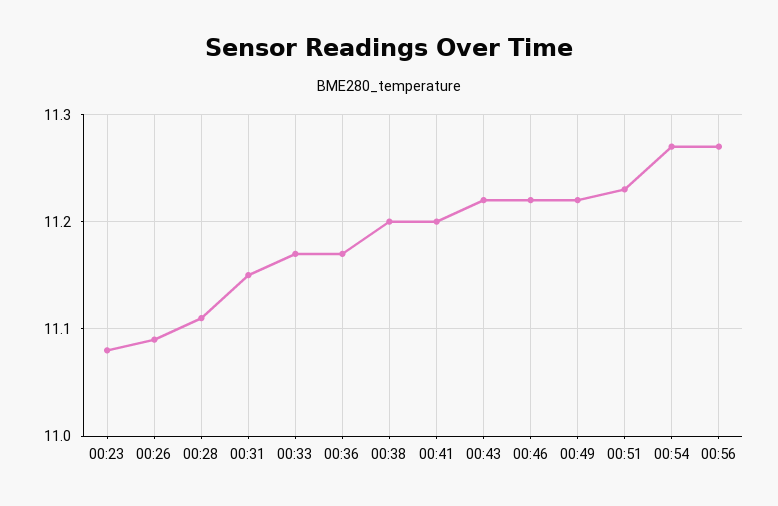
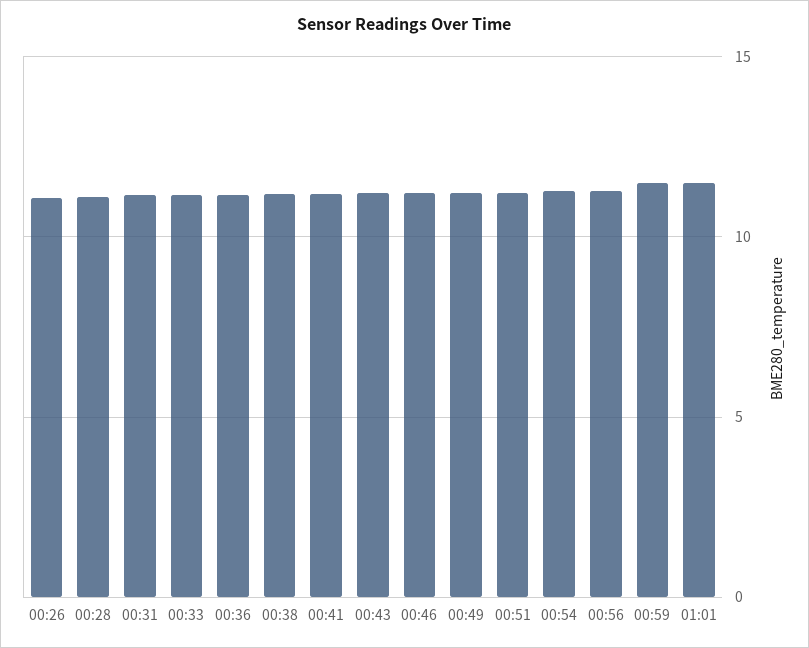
00:23: 11.08 -> none
00:59: none -> 11.5
01:01: none -> 11.5

